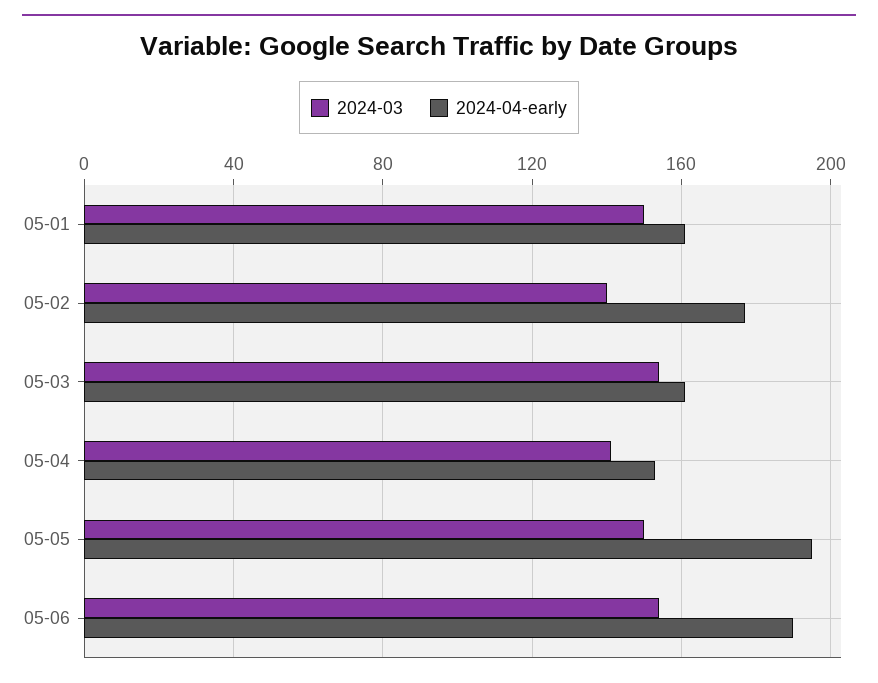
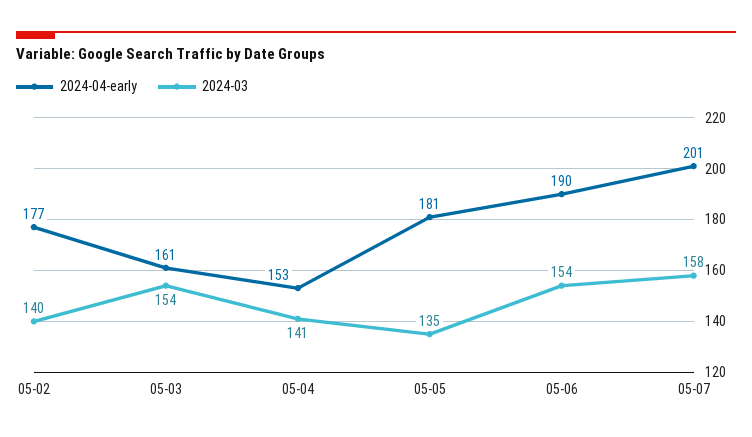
2024-03, 05-01: 150 -> none
2024-04-early, 05-01: 160 -> none
2024-03, 05-05: 150 -> 135
2024-04-early, 05-05: 195 -> 181
2024-04-early, 05-07: none -> 201
2024-03, 05-07: none -> 158

